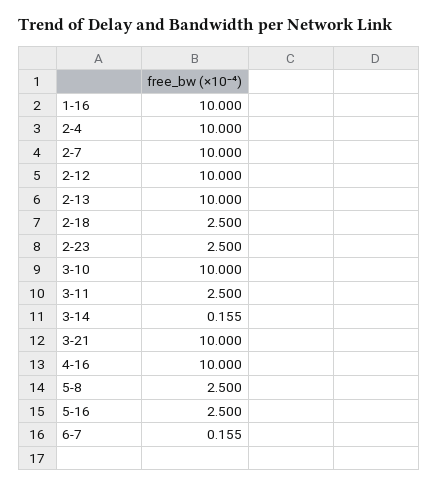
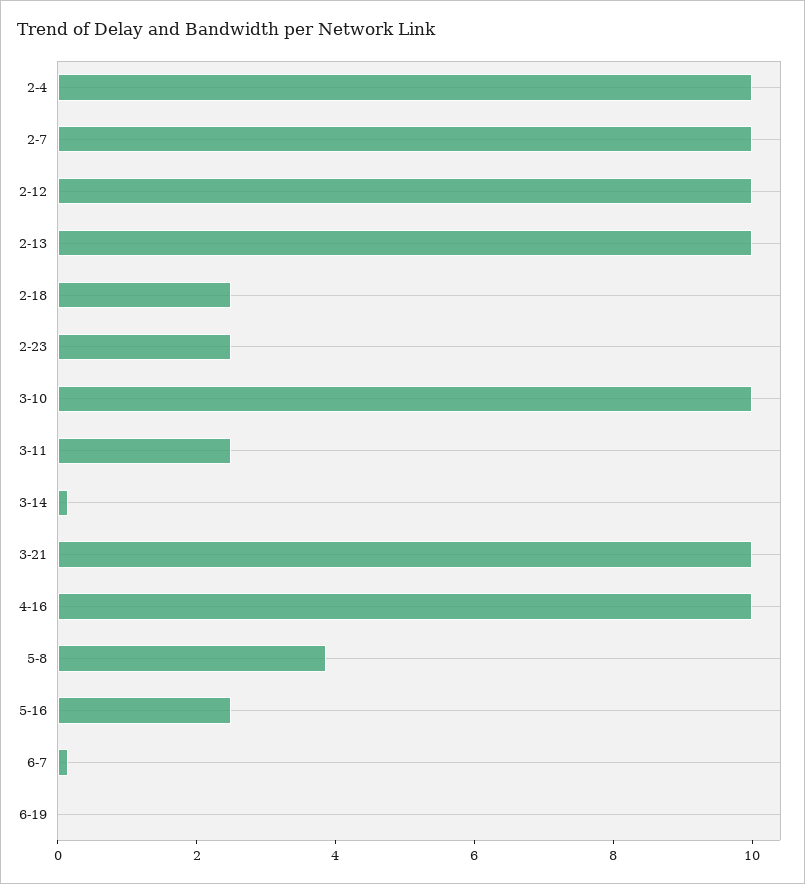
1-16: 10 -> none
5-8: 2.5 -> 4
6-19: none -> 0

